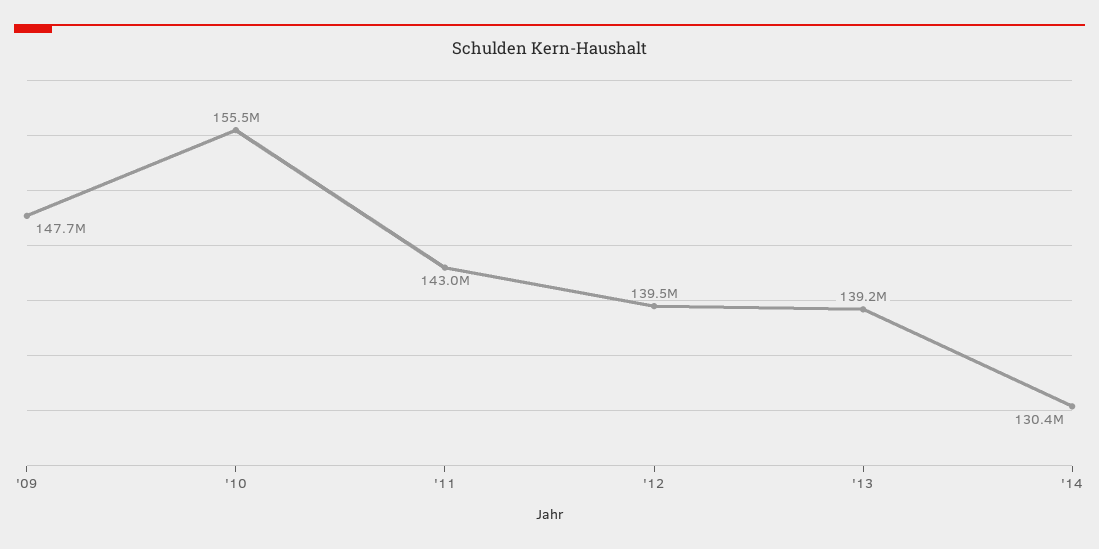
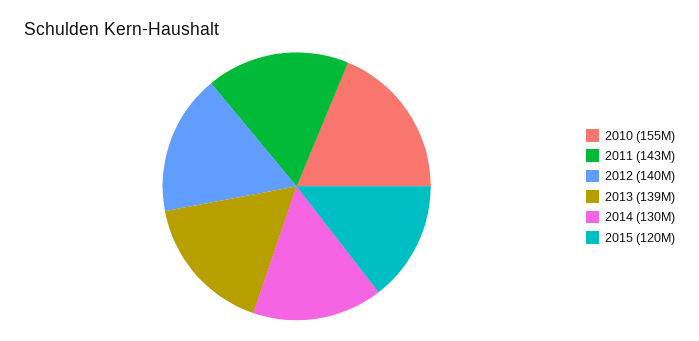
'09: 147700000 -> none
2015: none -> 120000000

